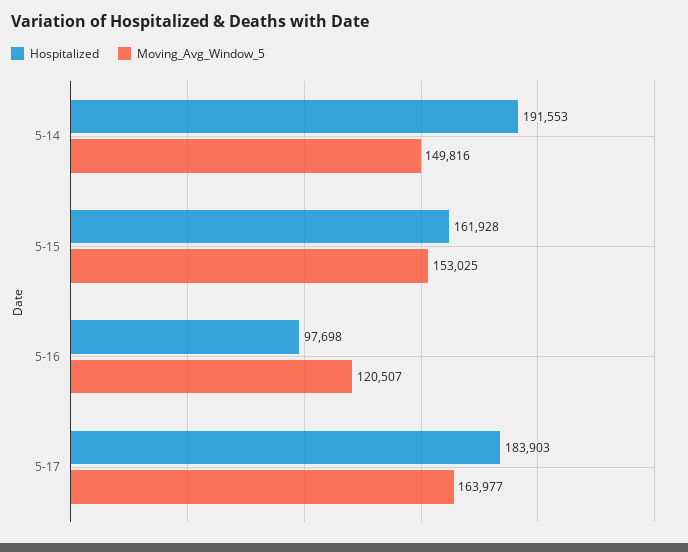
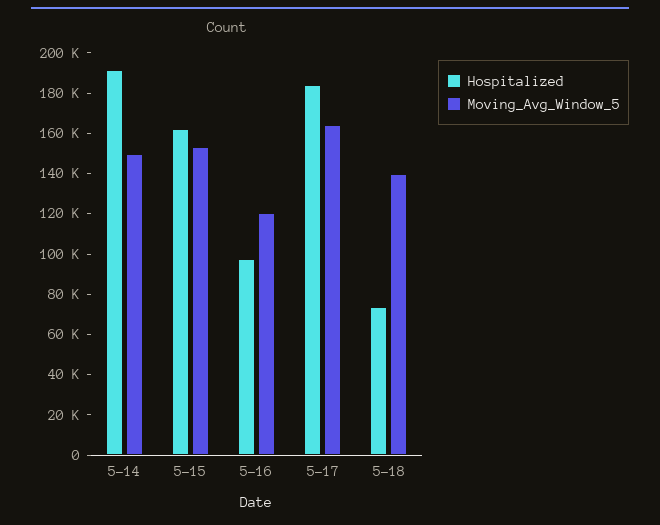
Hospitalized, 5-18: none -> 75000
Moving_Avg_Window_5, 5-18: none -> 140000

